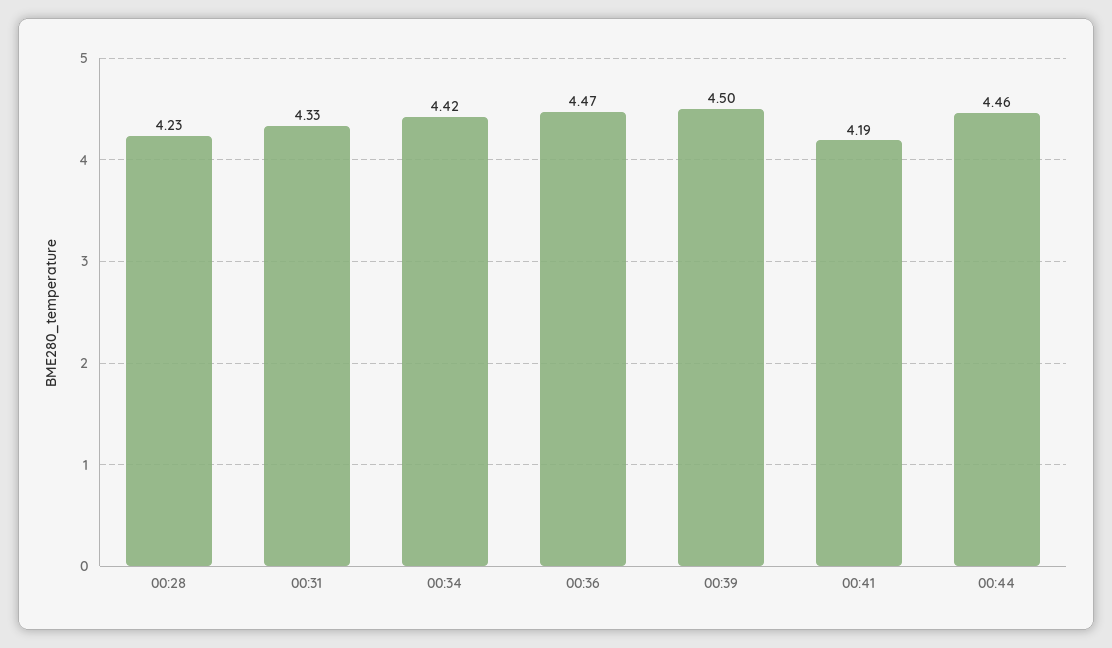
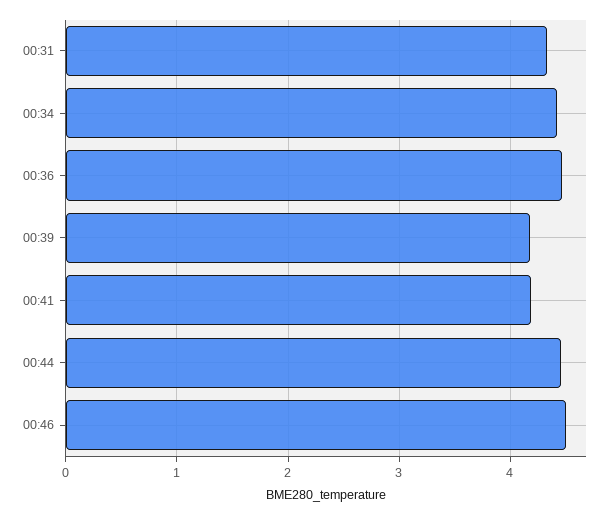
00:28: 4.23 -> none
00:39: 4.5 -> 4.2
00:46: none -> 4.5

